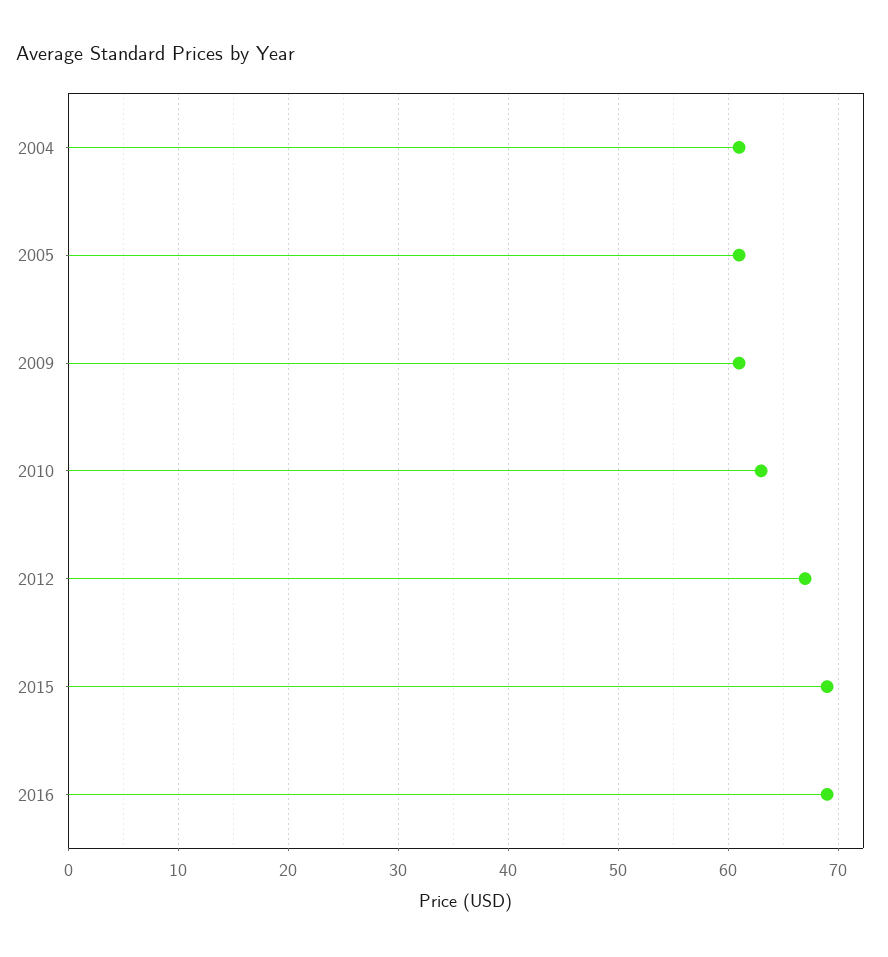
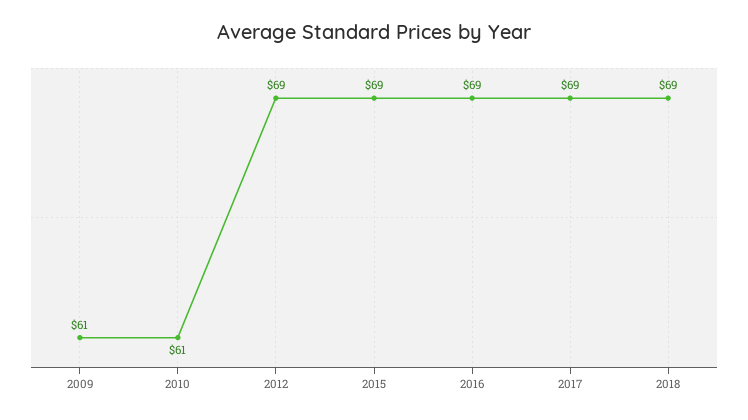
2004: 61 -> none
2005: 61 -> none
2010: 63 -> 61
2012: 67 -> 69
2017: none -> 69
2018: none -> 69

